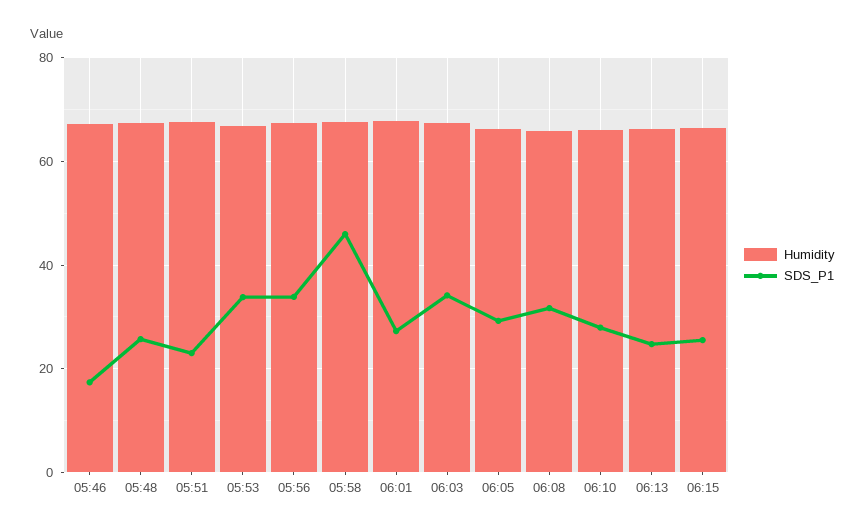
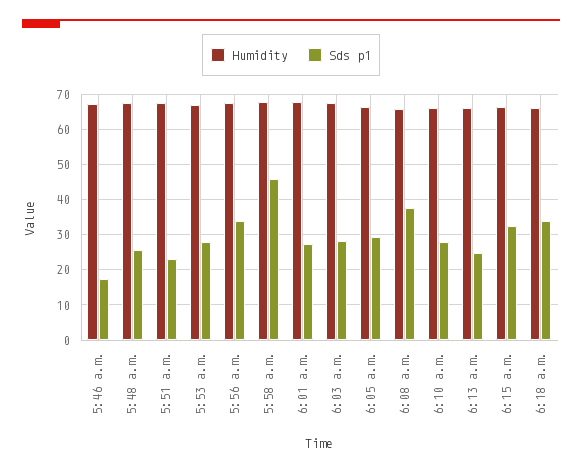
SDS_P1, 05:53: 34 -> 28
SDS_P1, 06:03: 34 -> 28
SDS_P1, 06:08: 32 -> 38
SDS_P1, 06:15: 26 -> 32
Humidity, 6:18 a.m.: none -> 66
SDS_P1, 6:18 a.m.: none -> 34

